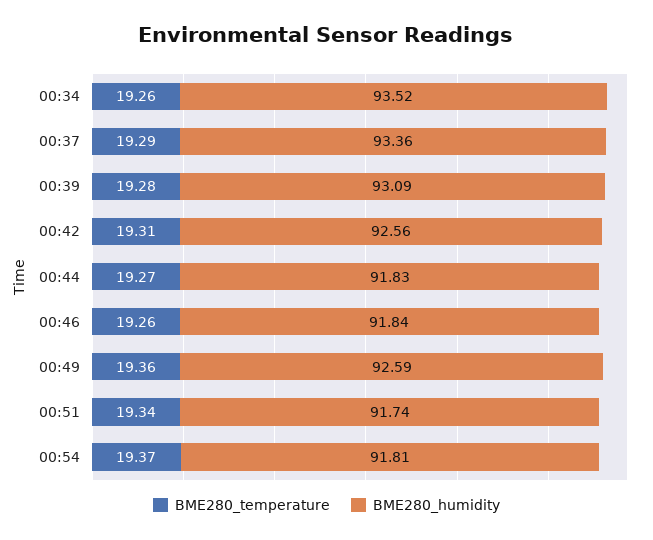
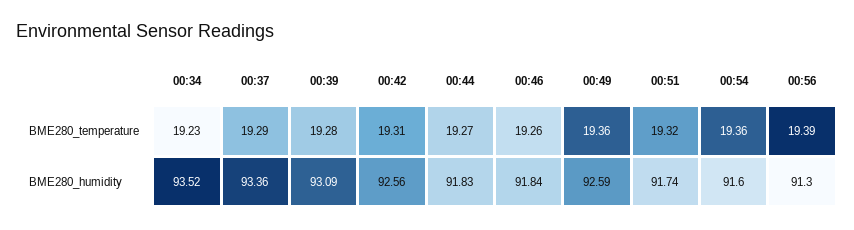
BME280_temperature, 00:34: 19.26 -> 19.23
BME280_temperature, 00:51: 19.34 -> 19.32
BME280_temperature, 00:54: 19.37 -> 19.36
BME280_humidity, 00:54: 91.81 -> 91.6
BME280_temperature, 00:56: none -> 19.39
BME280_humidity, 00:56: none -> 91.3

